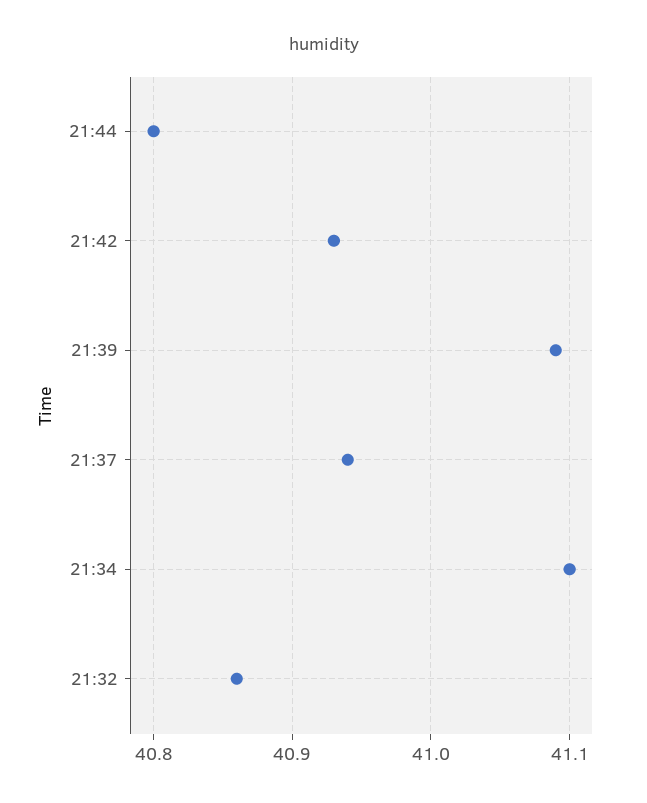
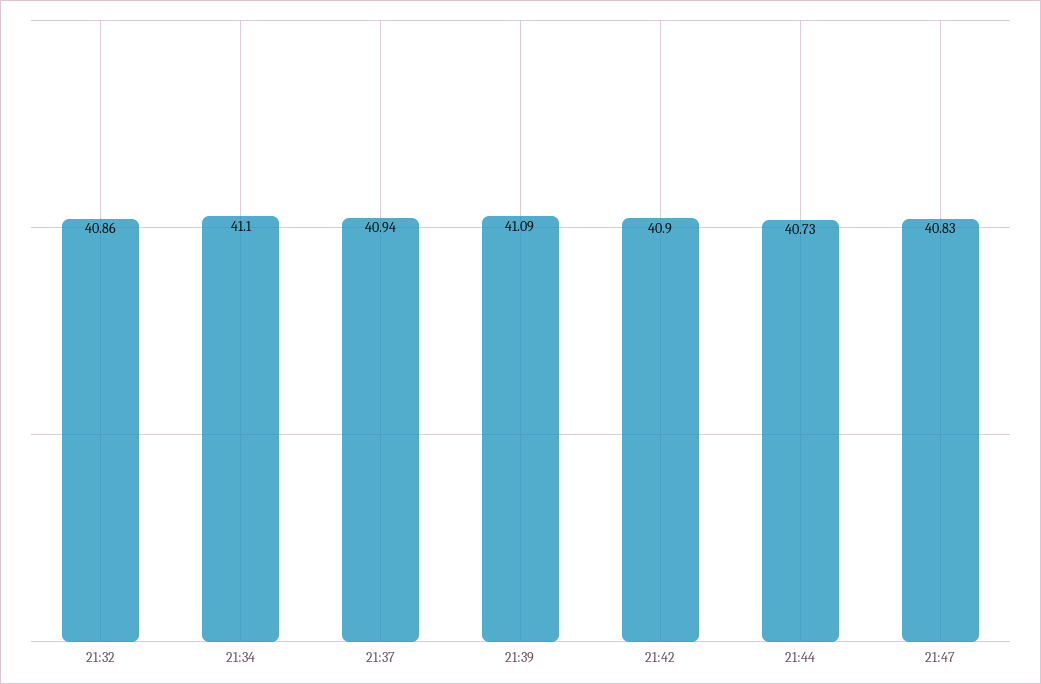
21:44: 40.8 -> 40.73
21:42: 40.93 -> 40.9
21:47: none -> 40.83

